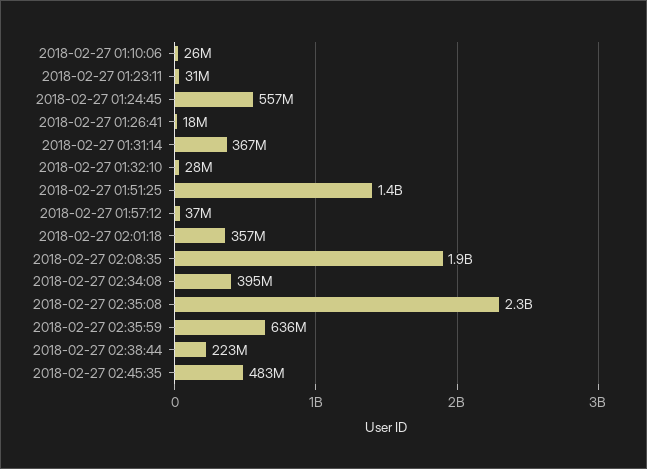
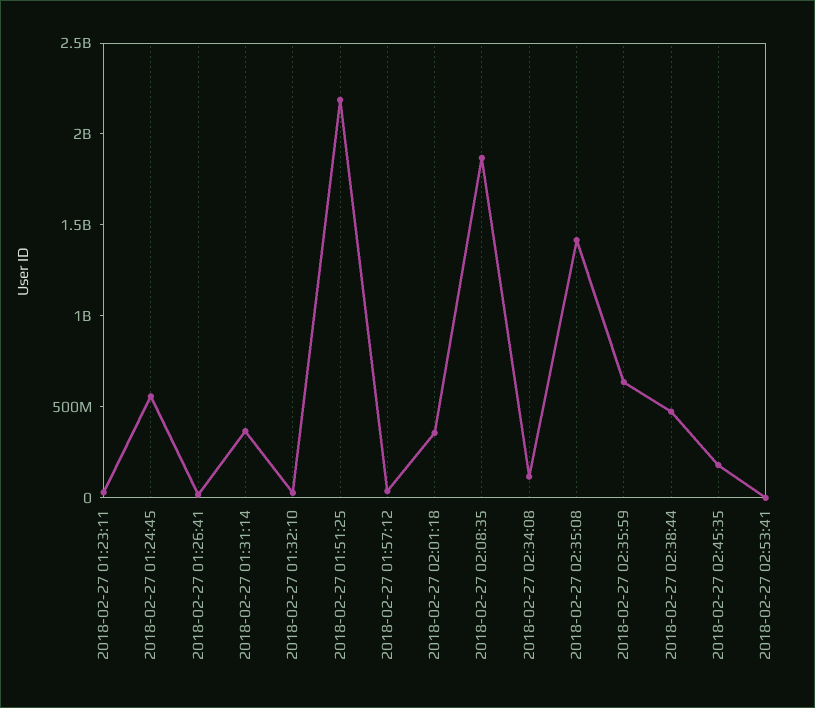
2018-02-27 01:10:06: 26000000 -> none
2018-02-27 01:51:25: 1400000000 -> 2200000000
2018-02-27 02:34:08: 395000000 -> 100000000
2018-02-27 02:35:08: 2300000000 -> 1400000000
2018-02-27 02:38:44: 223000000 -> 500000000
2018-02-27 02:45:35: 483000000 -> 200000000
2018-02-27 02:53:41: none -> 0

